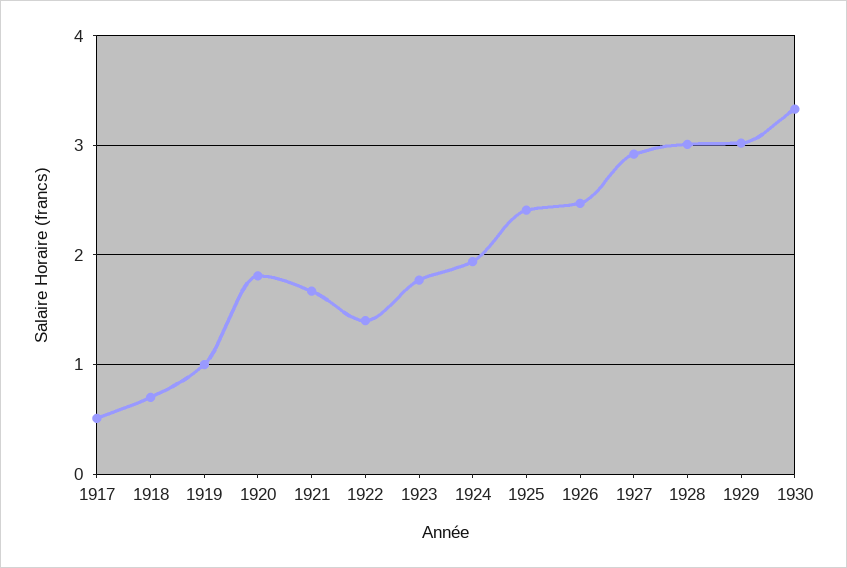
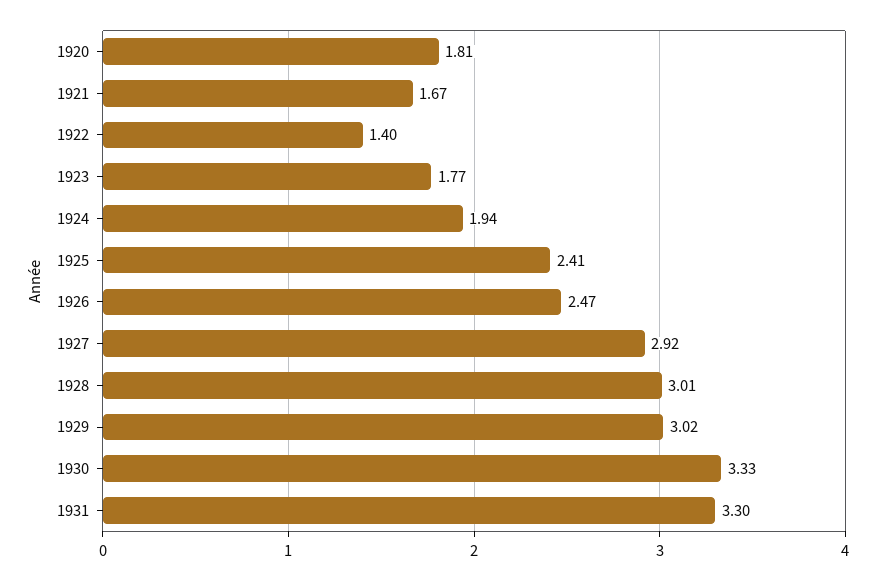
1917: 0.5 -> none
1918: 0.7 -> none
1919: 1 -> none
1931: none -> 3.3

